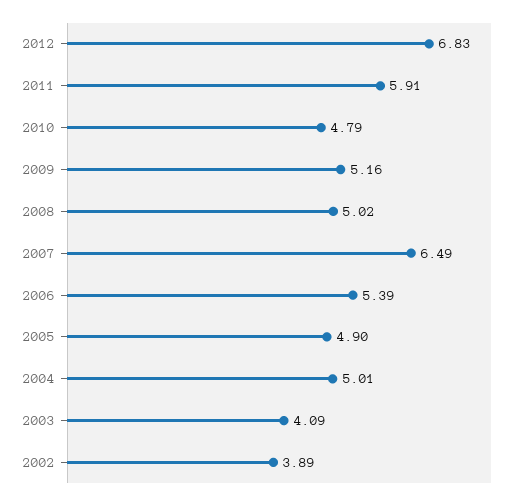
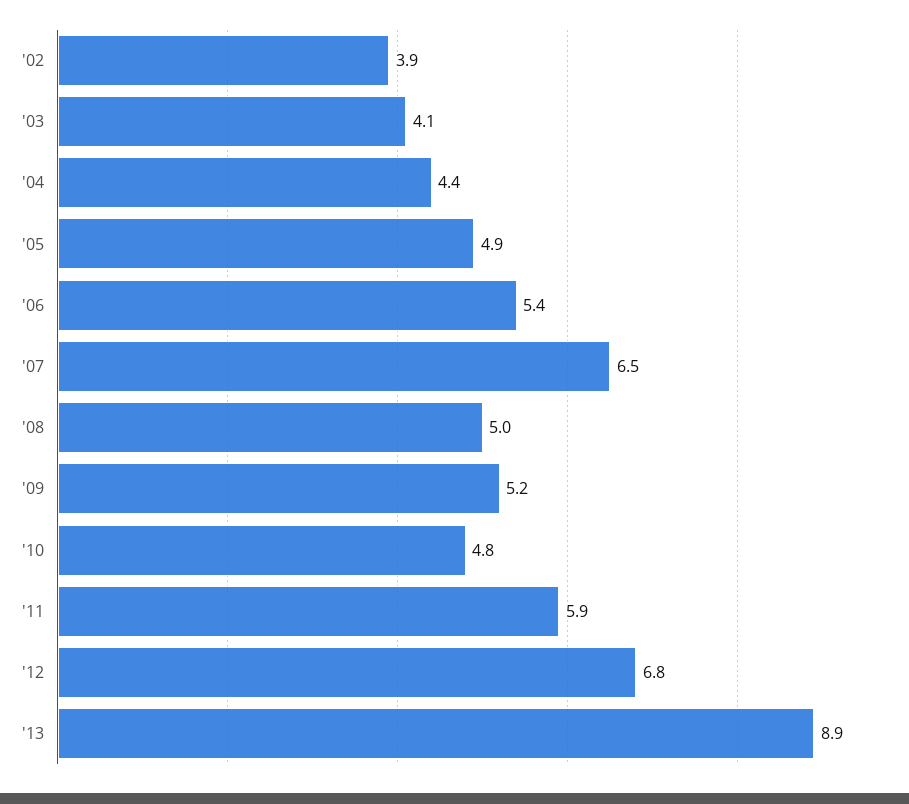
2004: 5.01 -> 4.4
'13: none -> 8.9

